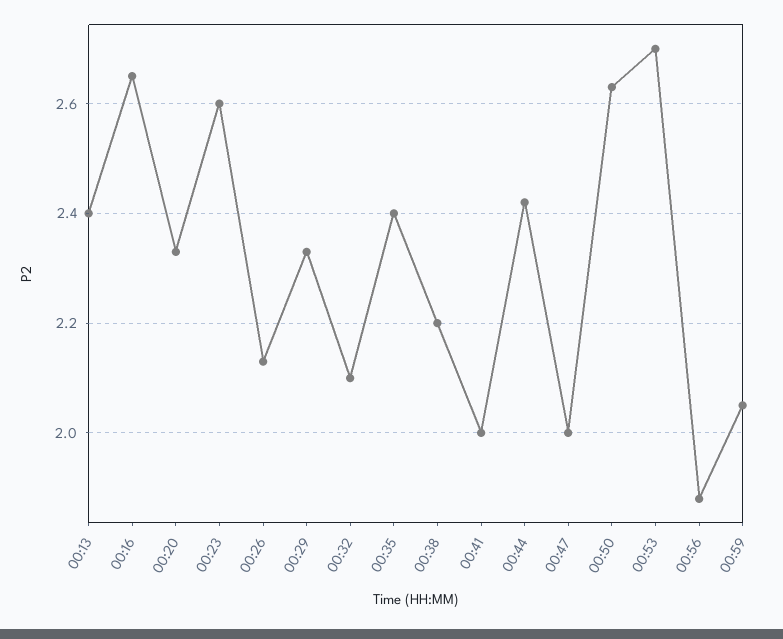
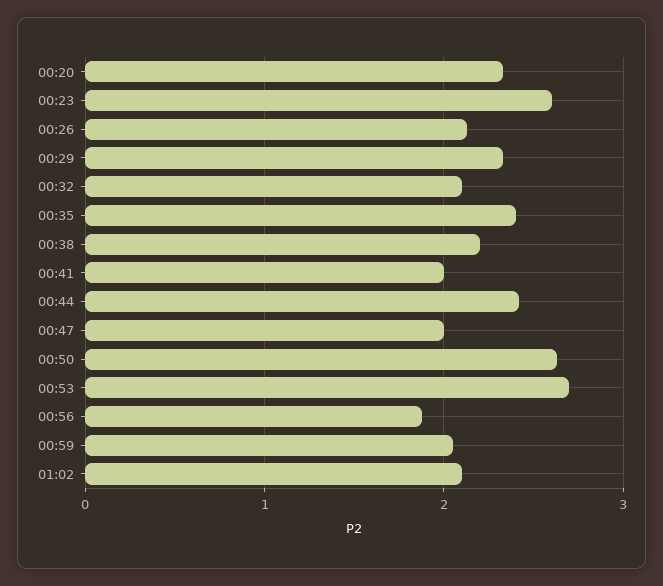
00:13: 2.4 -> none
00:16: 2.65 -> none
01:02: none -> 2.1

